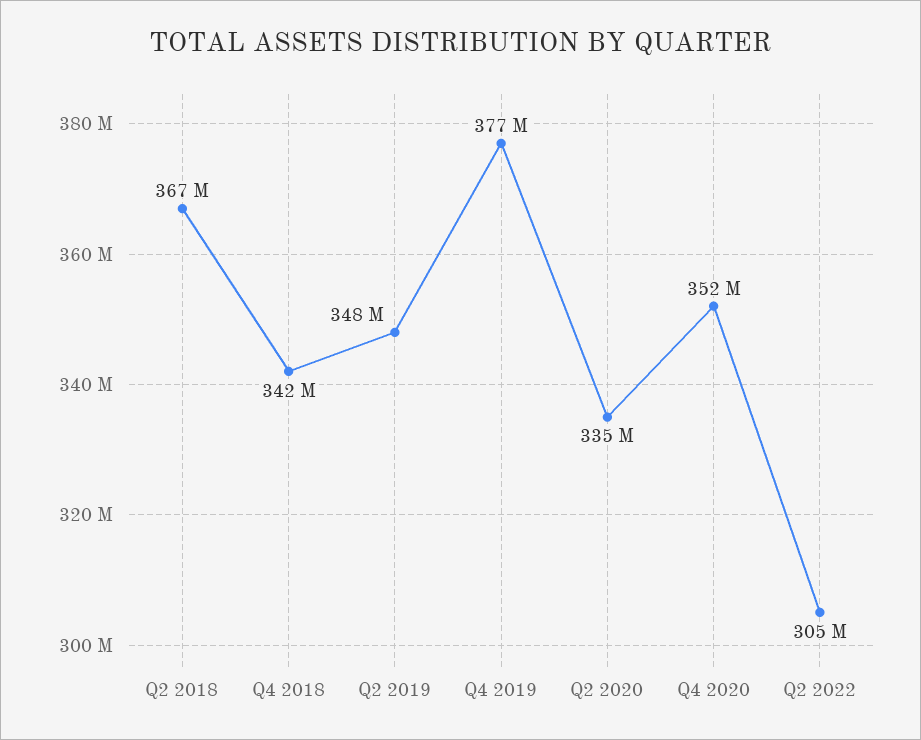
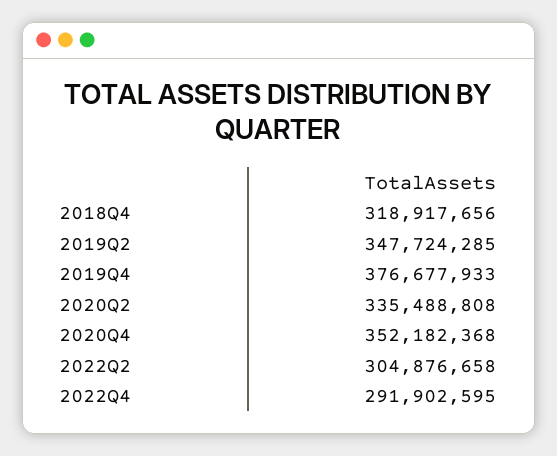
Q2 2018: 367000000 -> none
Q4 2018: 342000000 -> 318917656
2022Q4: none -> 291902595

